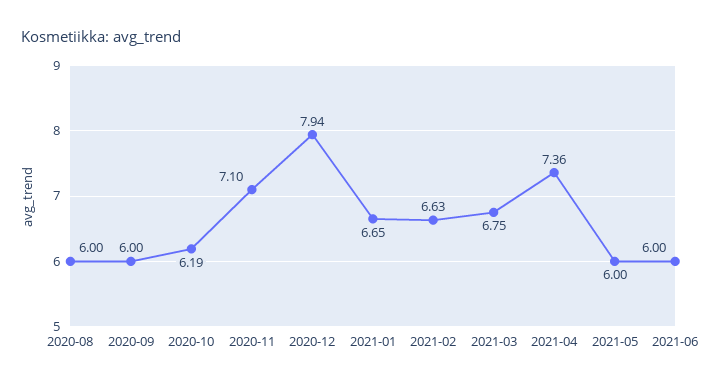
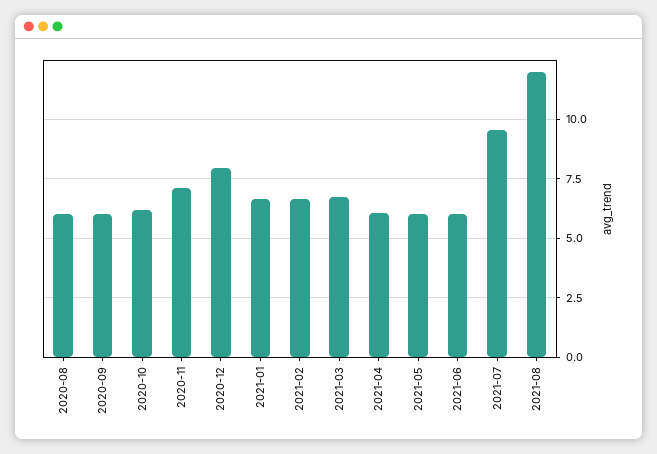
2021-04: 7.36 -> 6
2021-07: none -> 9.5
2021-08: none -> 12

